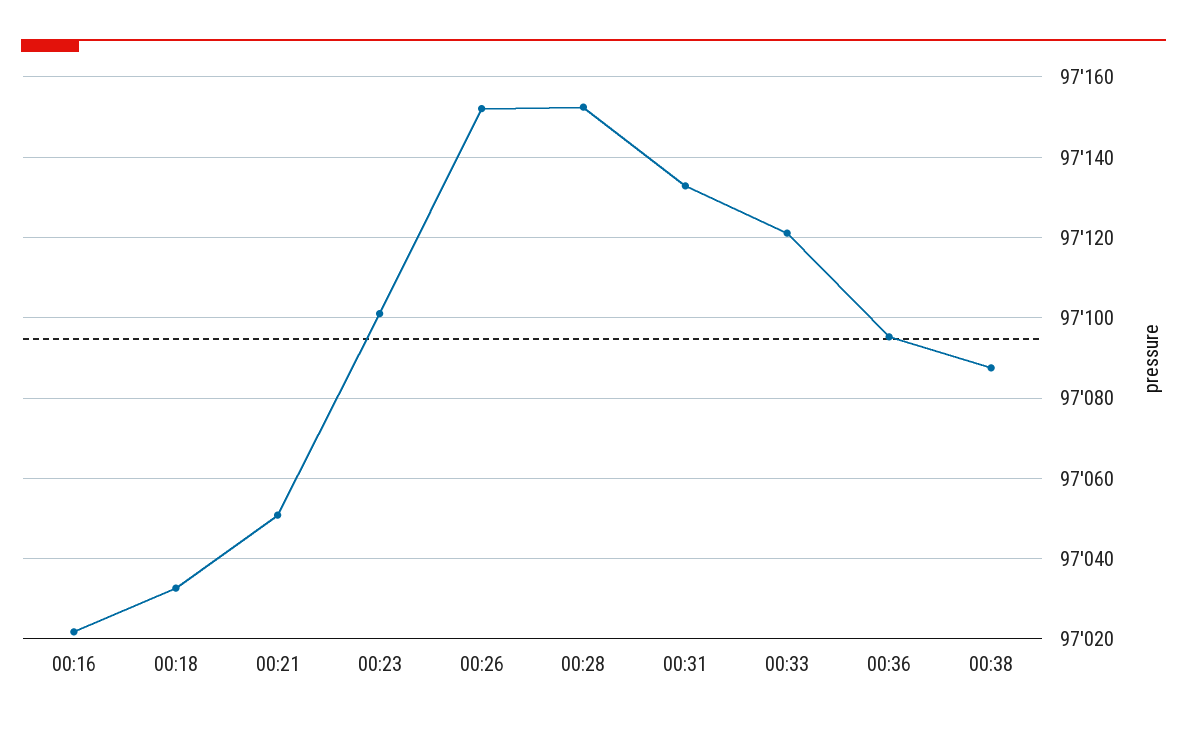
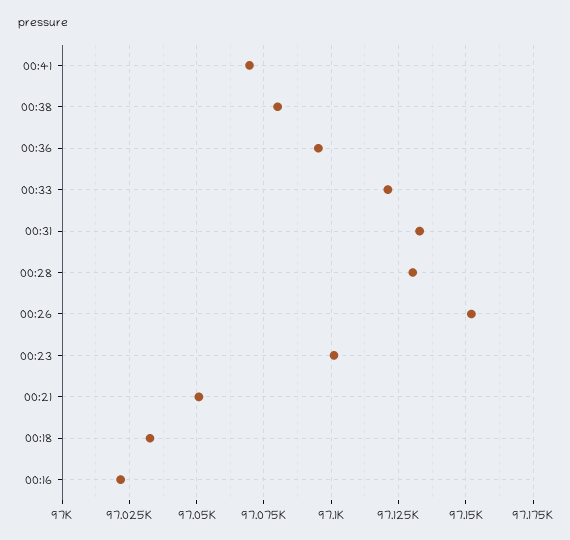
00:28: 97152 -> 97130
00:38: 97088 -> 97080
00:41: none -> 97070

